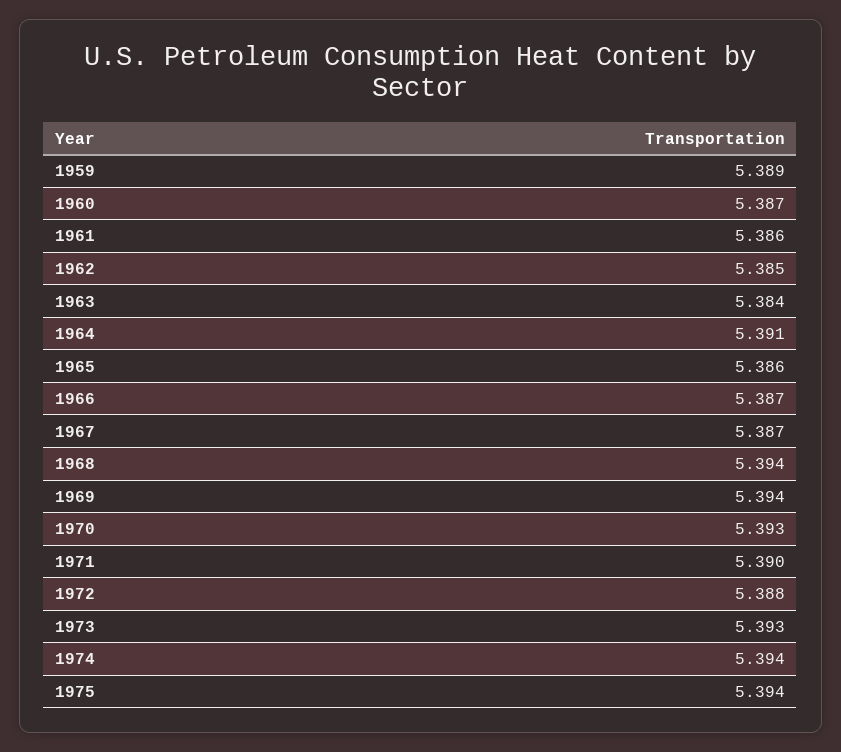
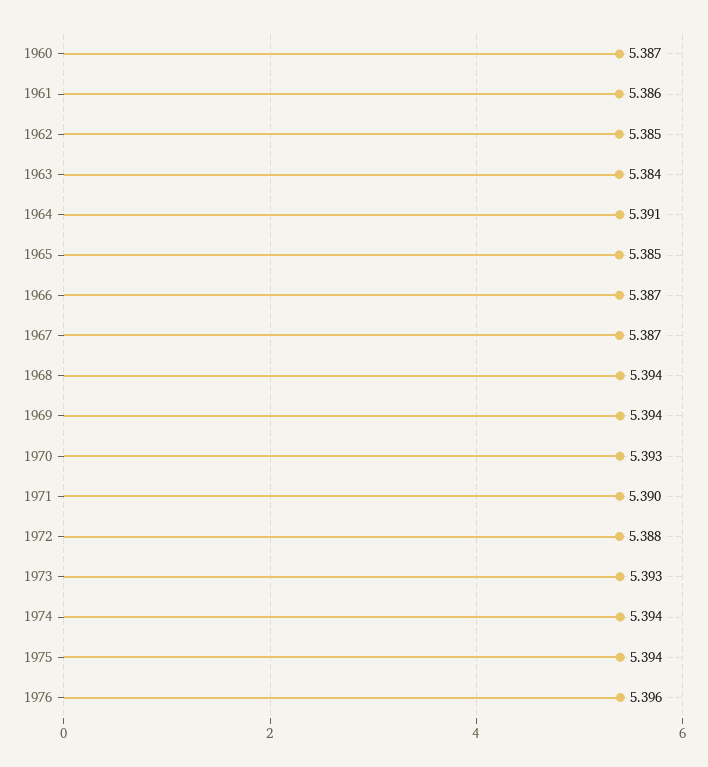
1959: 5.389 -> none
1965: 5.386 -> 5.385
1976: none -> 5.396

